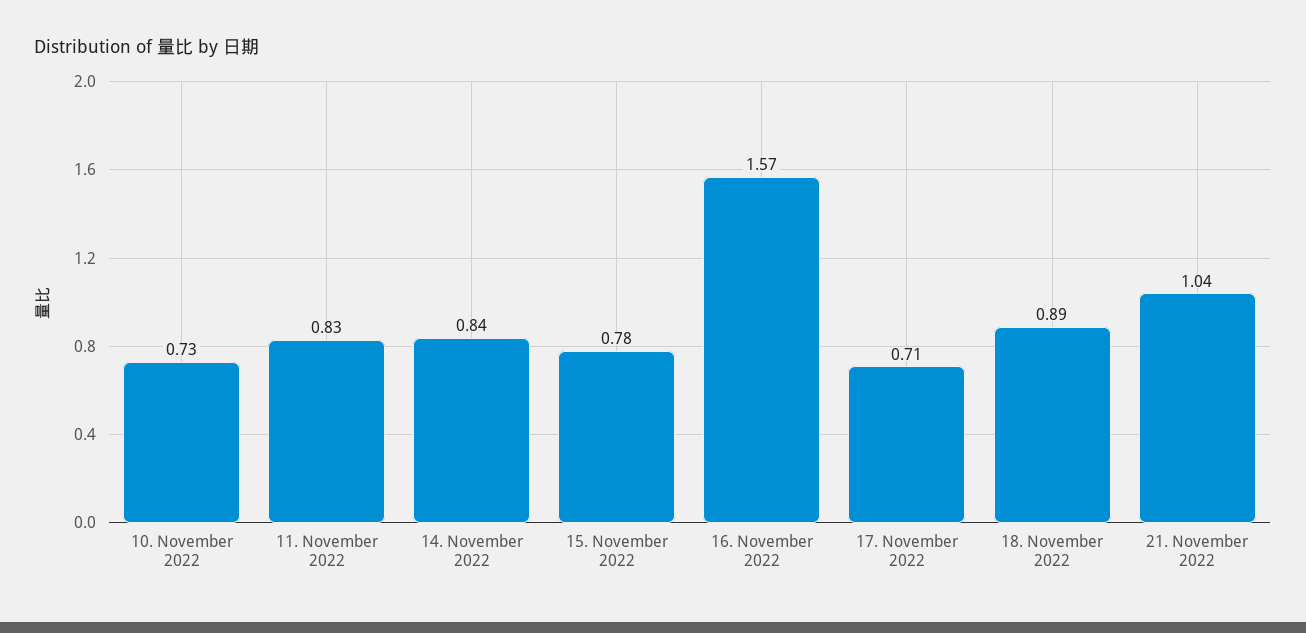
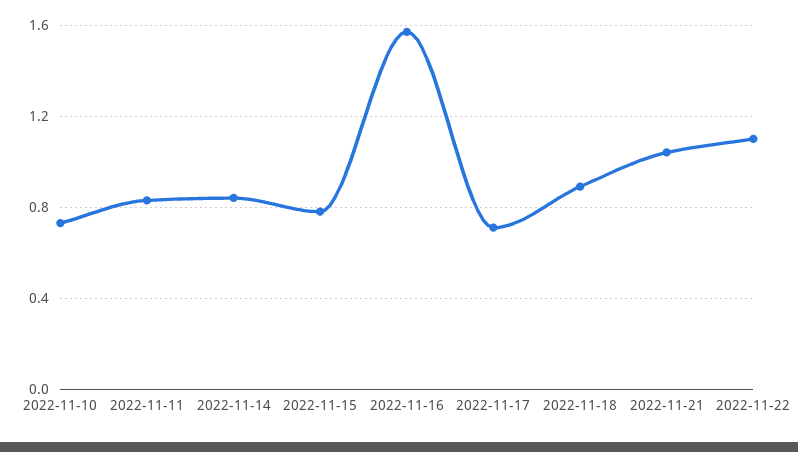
2022-11-22: none -> 1.1

